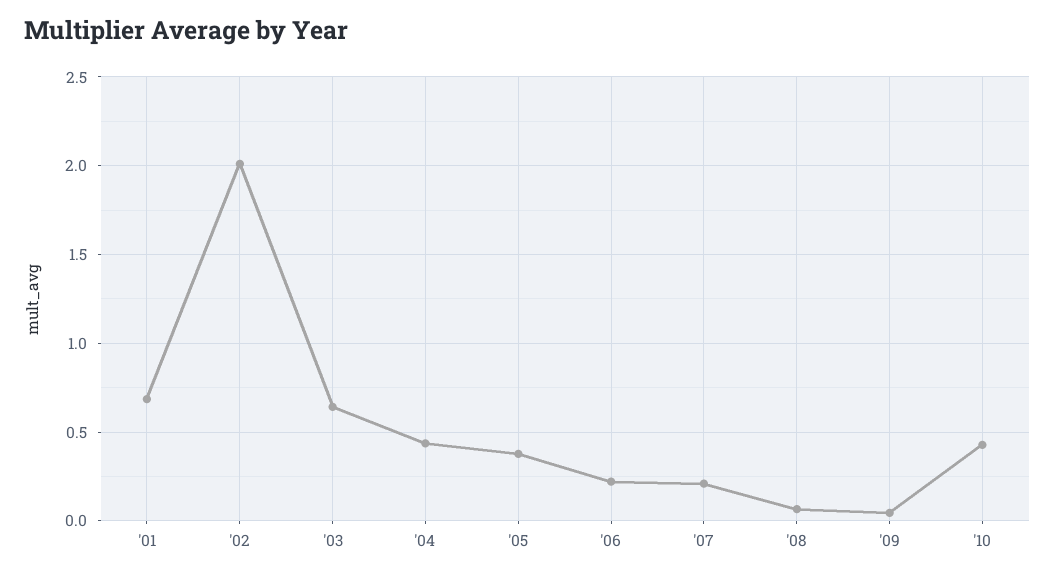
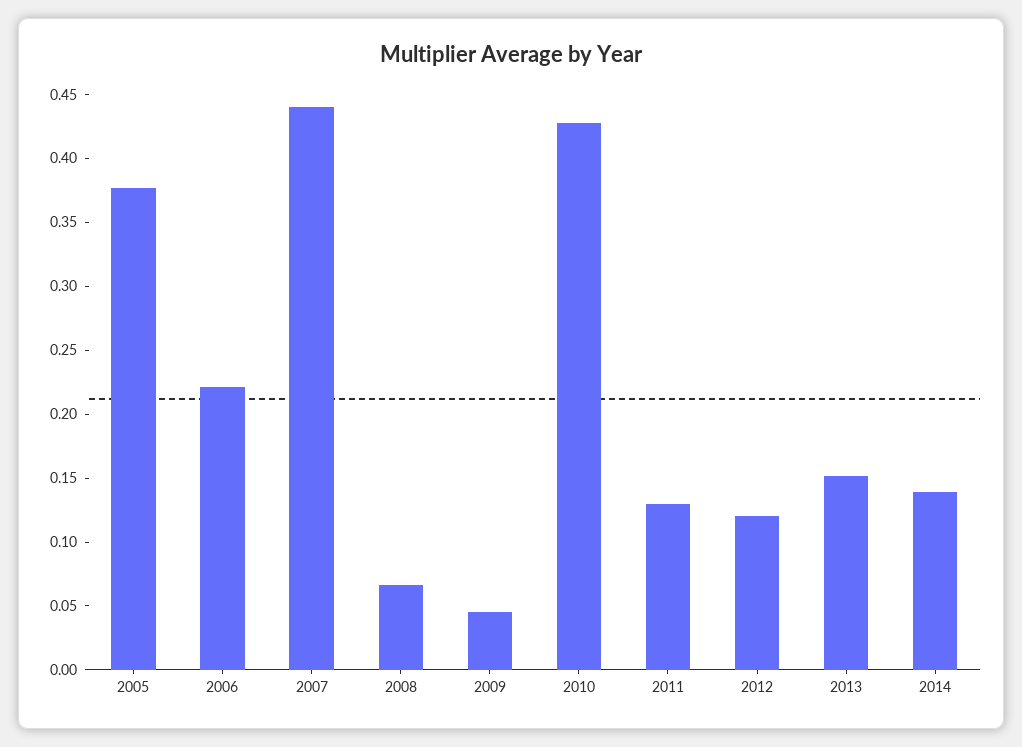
'01: 0.7 -> none
'02: 2 -> none
'03: 0.65 -> none
'04: 0.45 -> none
'07: 0.2 -> 0.44
2011: none -> 0.13
2012: none -> 0.12
2013: none -> 0.15
2014: none -> 0.14

